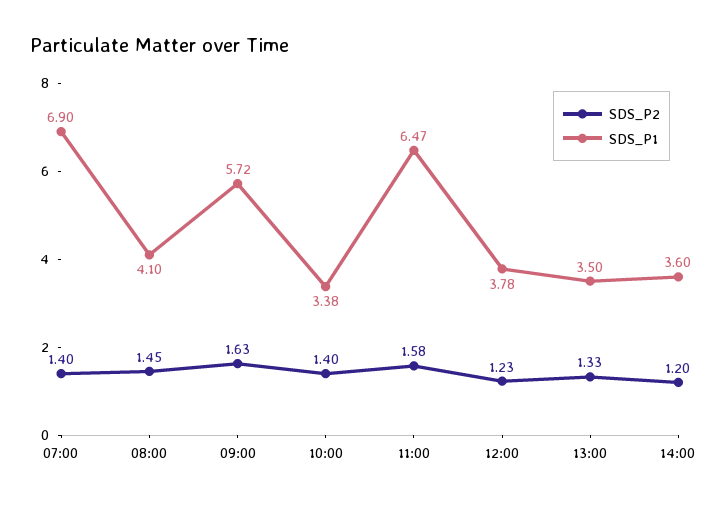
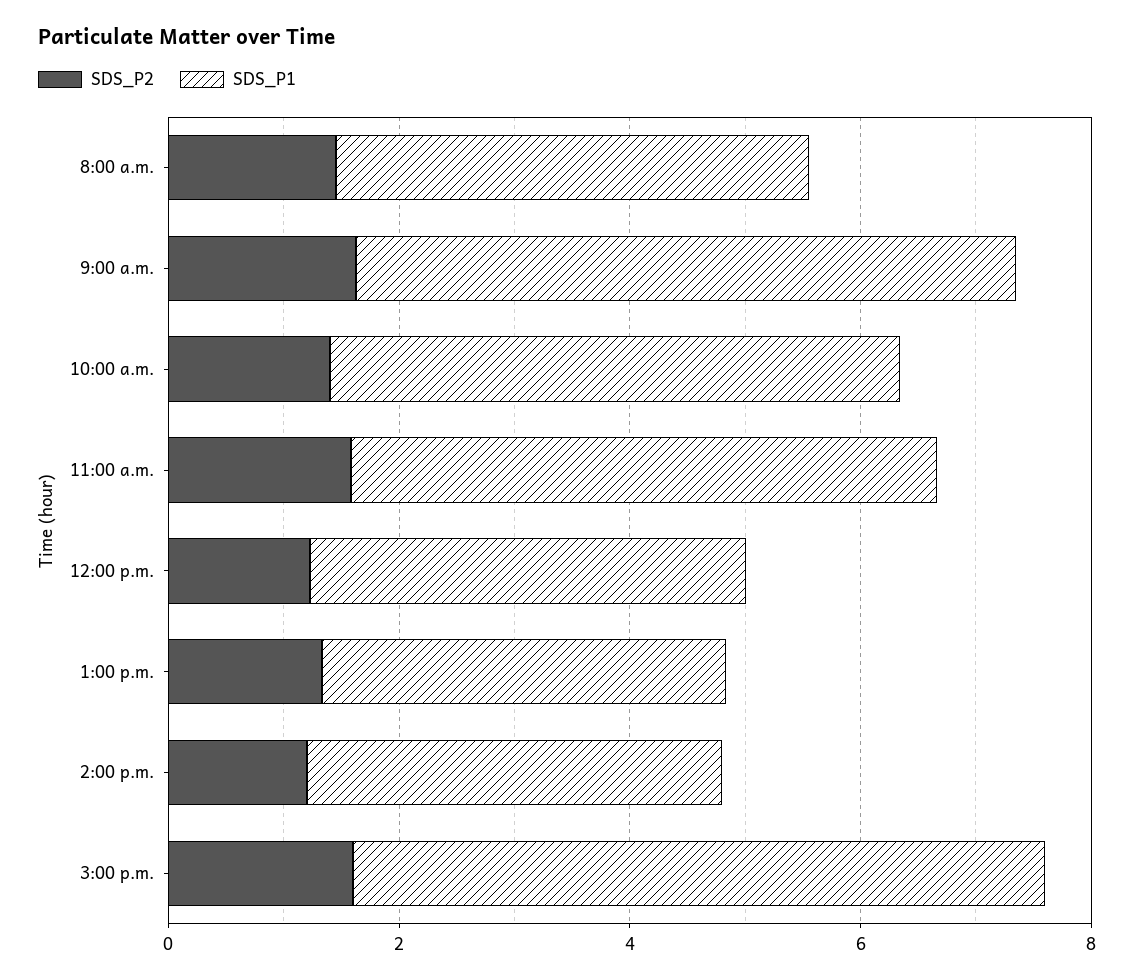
SDS_P2, 07:00: 1.4 -> none
SDS_P1, 07:00: 6.9 -> none
SDS_P1, 10:00: 3.38 -> 5
SDS_P1, 11:00: 6.47 -> 5
SDS_P2, 3:00 p.m.: none -> 1.5
SDS_P1, 3:00 p.m.: none -> 6

